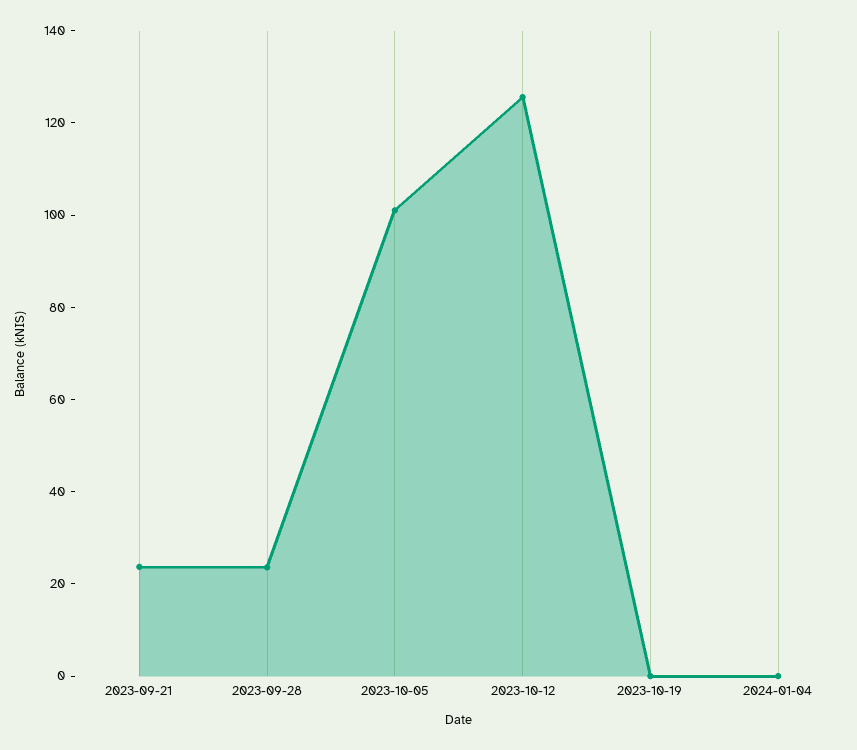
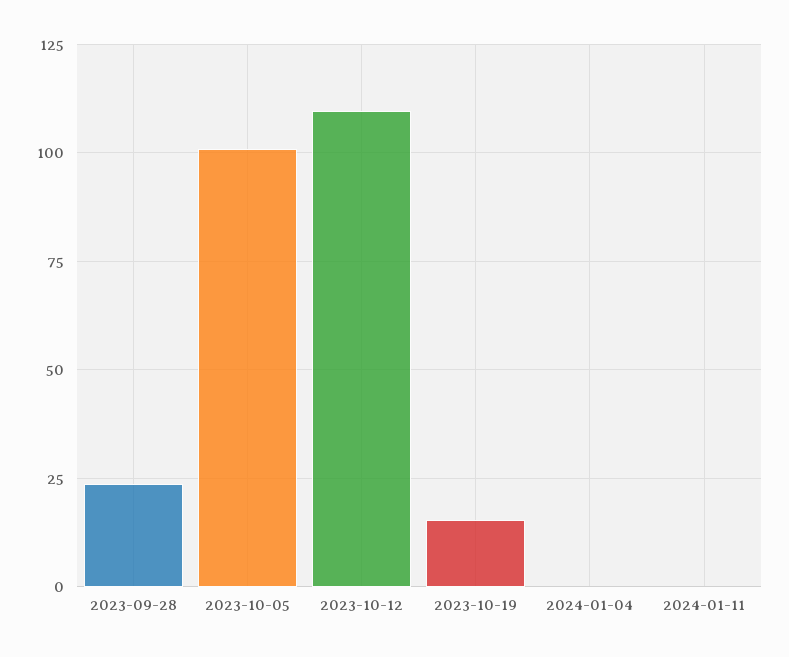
2023-09-21: 25 -> none
2023-10-12: 125 -> 110
2023-10-19: 0 -> 15
2024-01-11: none -> 0

